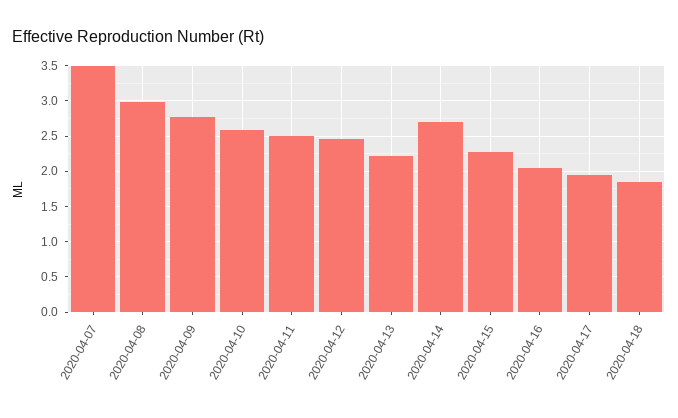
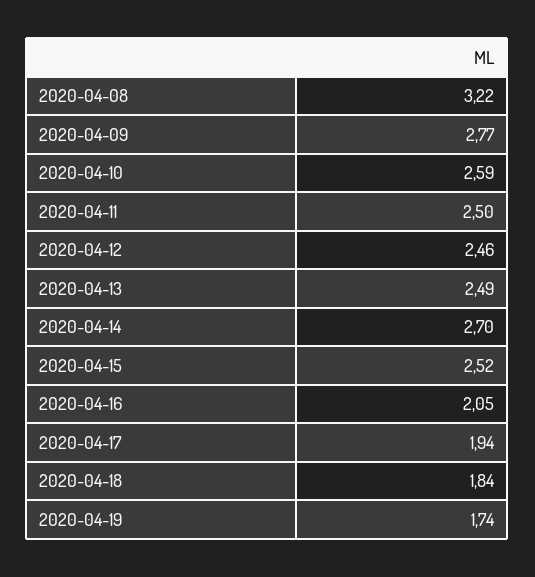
2020-04-07: 3.5 -> none
2020-04-08: 3 -> 3.22
2020-04-13: 2.2 -> 2.49
2020-04-15: 2.3 -> 2.52
2020-04-19: none -> 1.74

